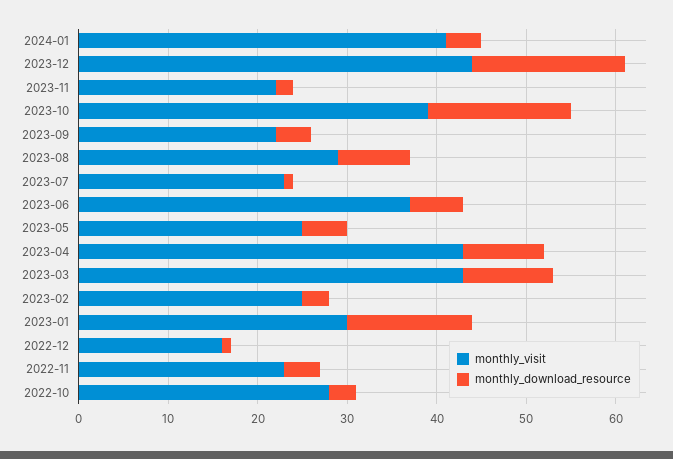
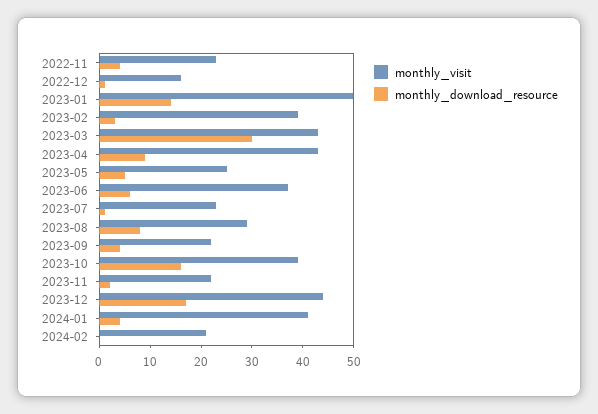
monthly_download_resource, 2023-03: 10 -> 30
monthly_visit, 2023-02: 25 -> 40
monthly_visit, 2023-01: 30 -> 50
monthly_visit, 2022-10: 28 -> none
monthly_download_resource, 2022-10: 3 -> none
monthly_visit, 2024-02: none -> 20
monthly_download_resource, 2024-02: none -> 0

